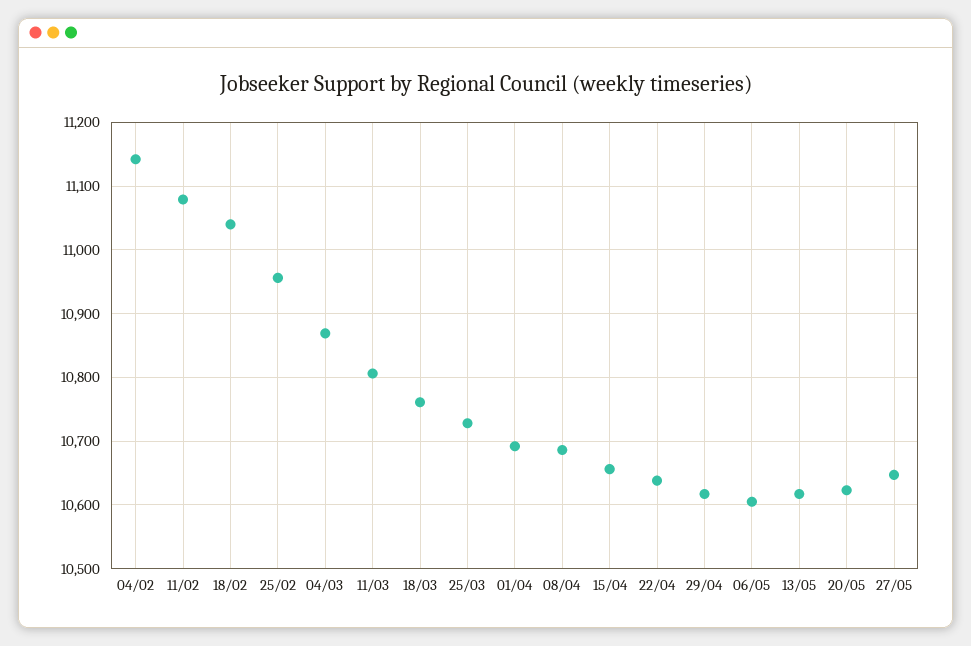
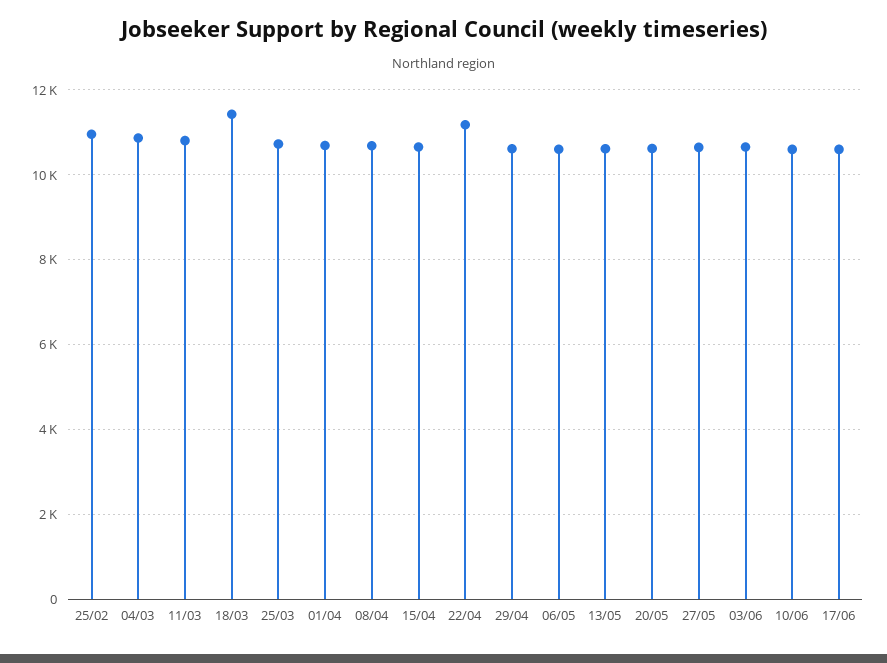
04/02: 11140 -> none
11/02: 11080 -> none
18/02: 11040 -> none
18/03: 10760 -> 11400
22/04: 10640 -> 11200
03/06: none -> 10600
10/06: none -> 10600
17/06: none -> 10600

